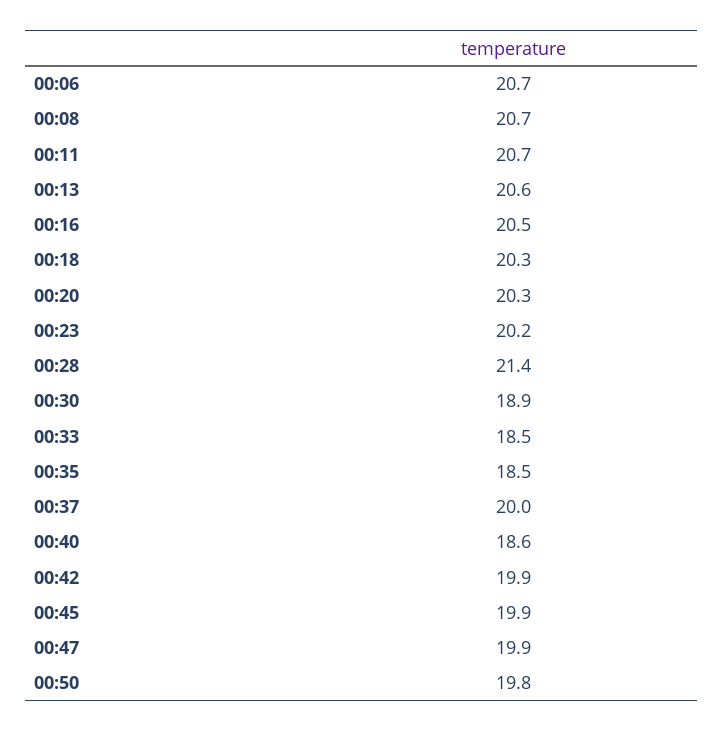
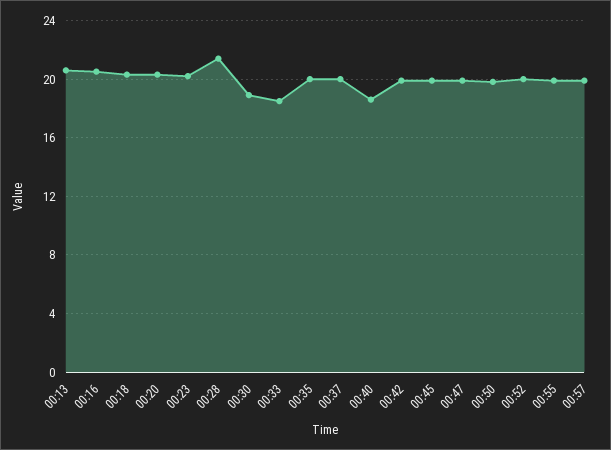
00:06: 20.7 -> none
00:08: 20.7 -> none
00:11: 20.7 -> none
00:35: 18.5 -> 20
00:52: none -> 20
00:55: none -> 20
00:57: none -> 20

